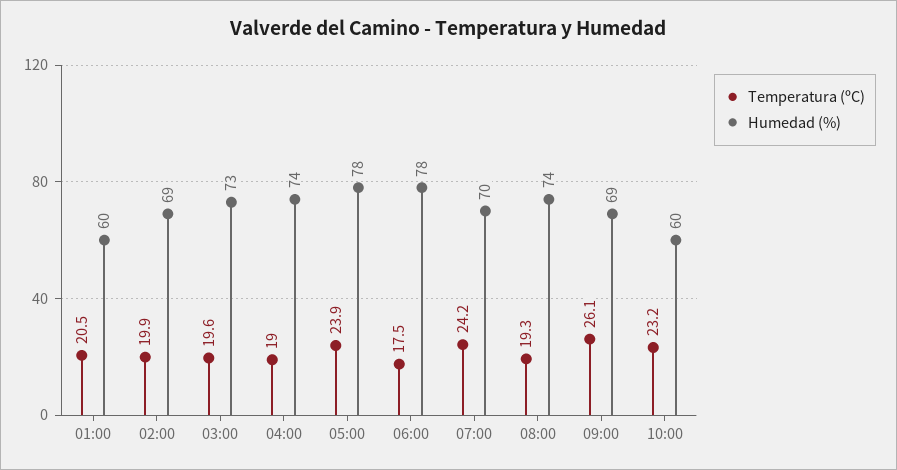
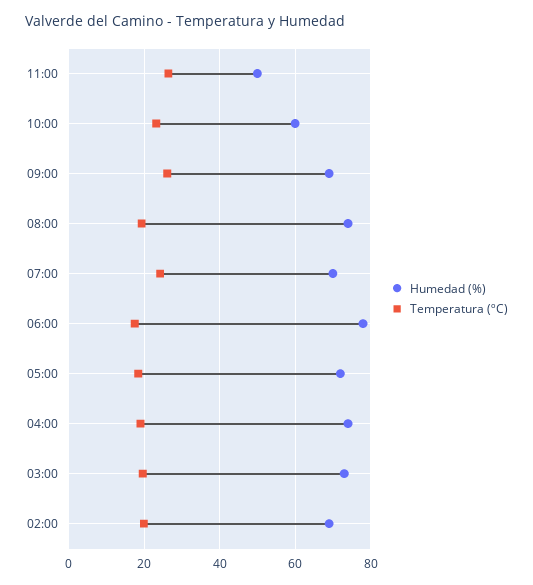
Temperatura (ºC), 01:00: 20.5 -> none
Humedad (%), 01:00: 60 -> none
Temperatura (ºC), 05:00: 23.9 -> 18
Humedad (%), 05:00: 78 -> 72
Humedad (%), 11:00: none -> 50
Temperatura (ºC), 11:00: none -> 26

